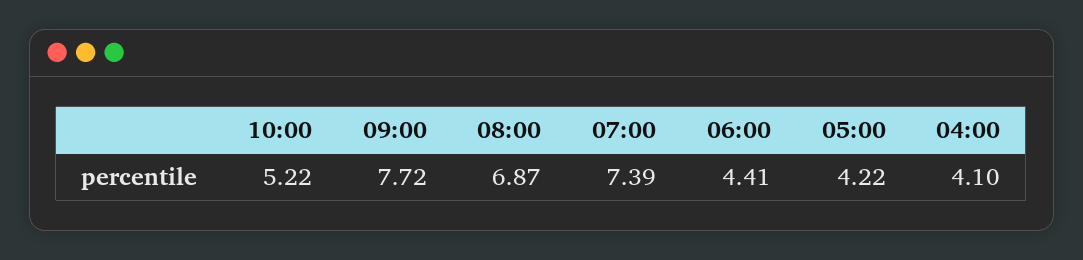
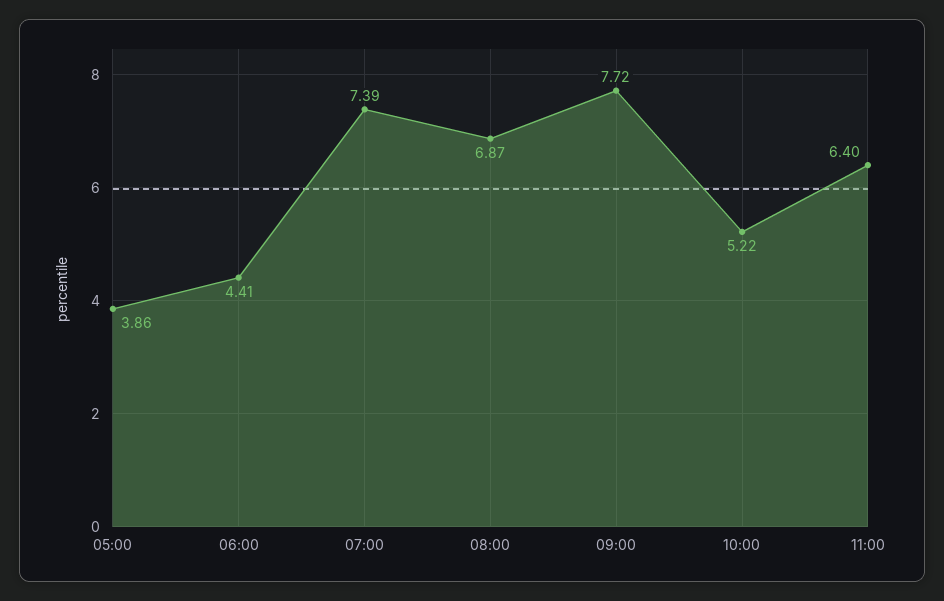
05:00: 4.22 -> 3.86
04:00: 4.1 -> none
11:00: none -> 6.4

